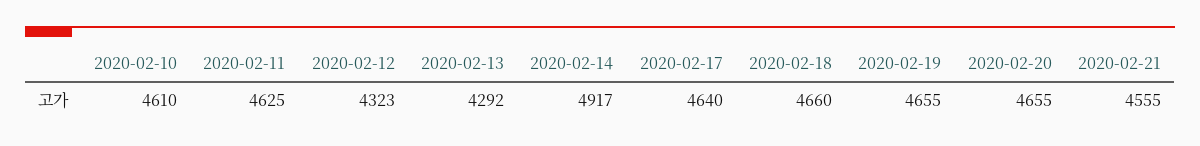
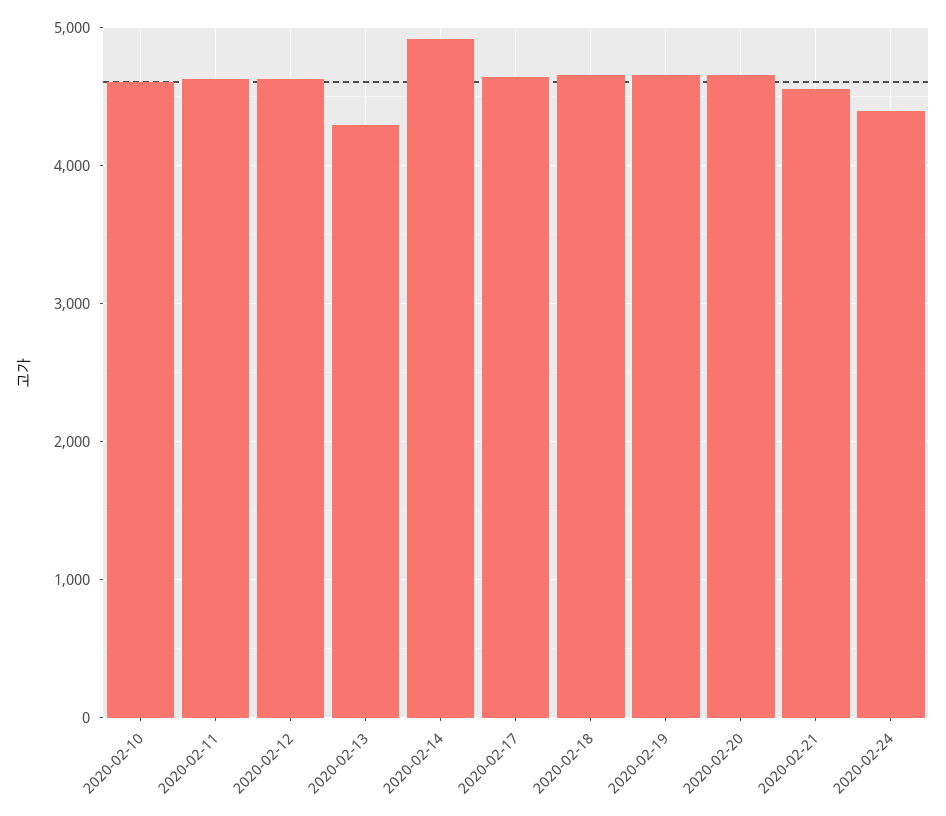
2020-02-12: 4323 -> 4600
2020-02-24: none -> 4400

